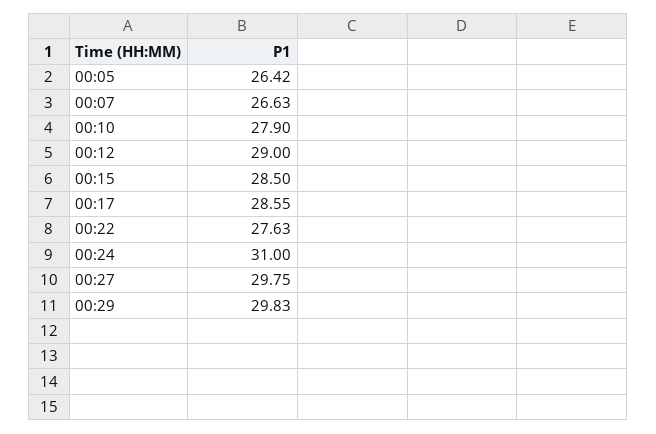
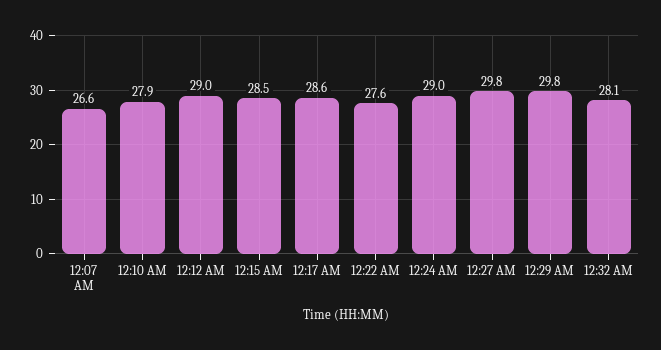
00:05: 26.42 -> none
00:24: 31 -> 29
12:32 AM: none -> 28.1

